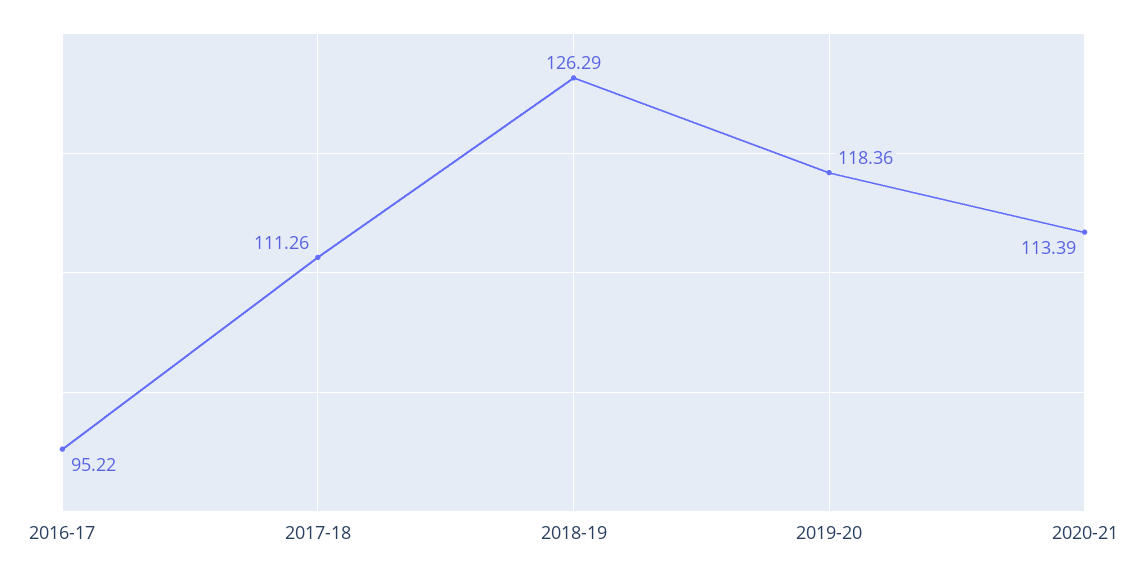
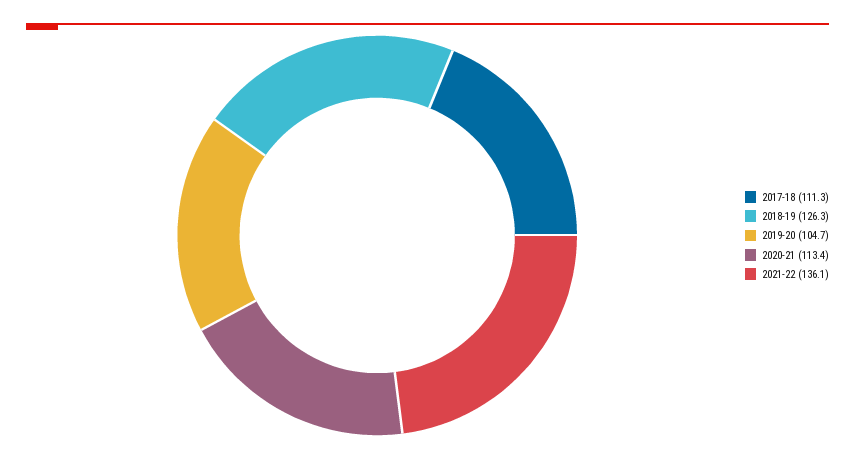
2016-17: 95.22 -> none
2019-20: 118.36 -> 104.7
2021-22: none -> 136.1

